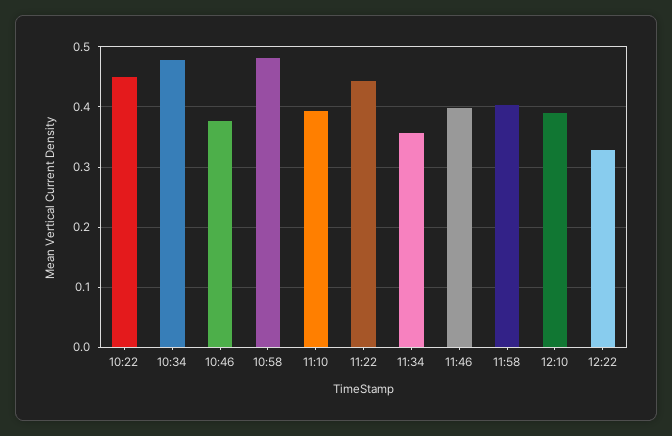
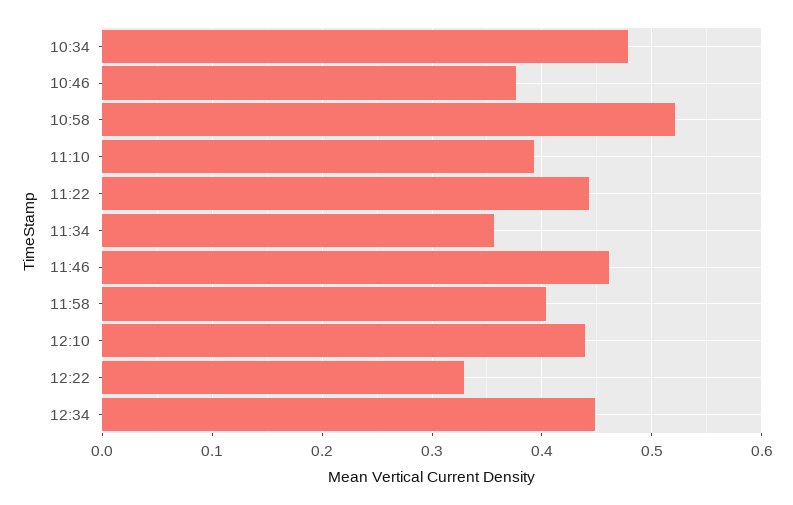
10:22: 0.45 -> none
10:58: 0.48 -> 0.52
11:46: 0.4 -> 0.46
12:10: 0.39 -> 0.44
12:34: none -> 0.45

